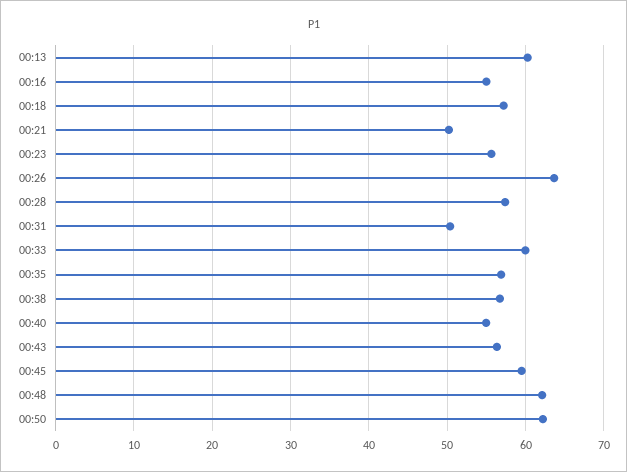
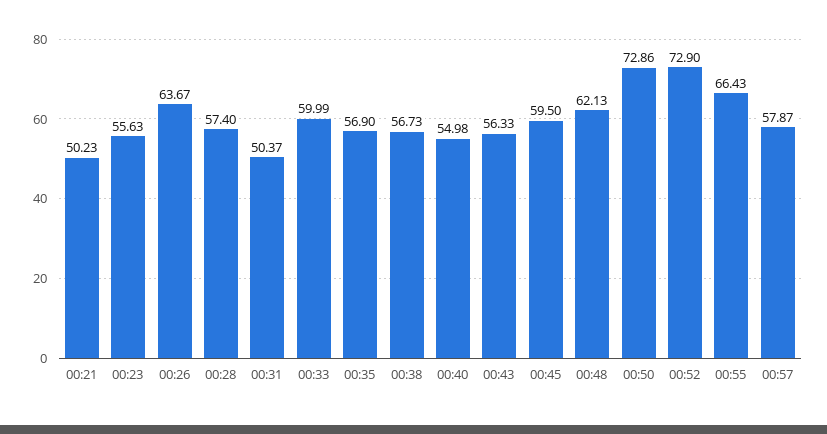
00:13: 60 -> none
00:16: 55 -> none
00:18: 57 -> none
00:50: 62 -> 72.86
00:52: none -> 72.9
00:55: none -> 66.43
00:57: none -> 57.87

